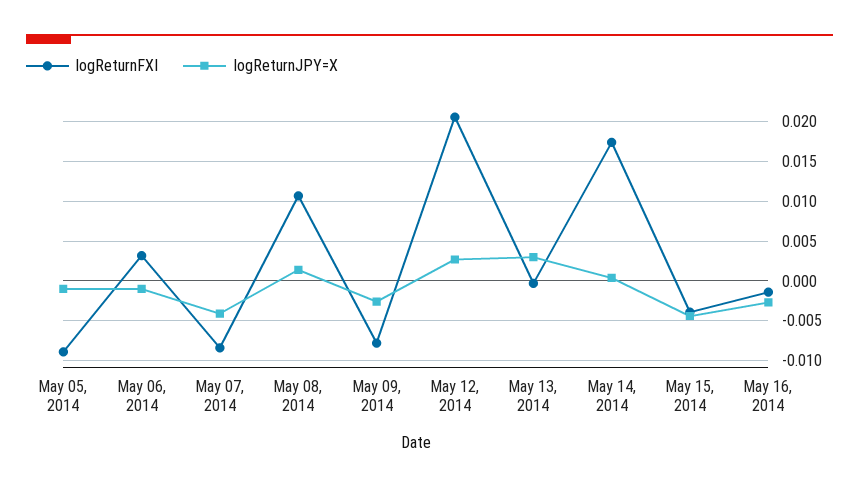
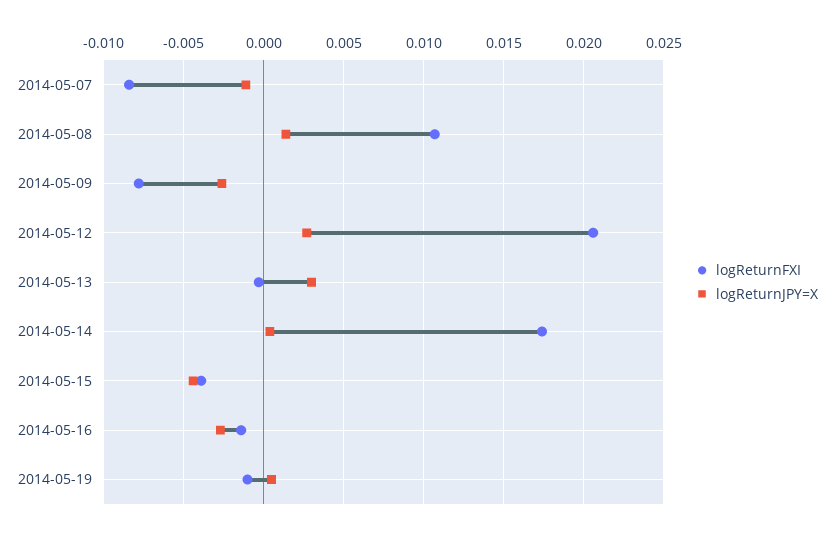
logReturnFXI, May 05, 2014: -0.009 -> none
logReturnJPY=X, May 05, 2014: -0.001 -> none
logReturnFXI, May 06, 2014: 0.003 -> none
logReturnJPY=X, May 06, 2014: -0.001 -> none
logReturnJPY=X, May 07, 2014: -0.004 -> -0.001
logReturnFXI, 2014-05-19: none -> -0.001
logReturnJPY=X, 2014-05-19: none -> 0.0005

